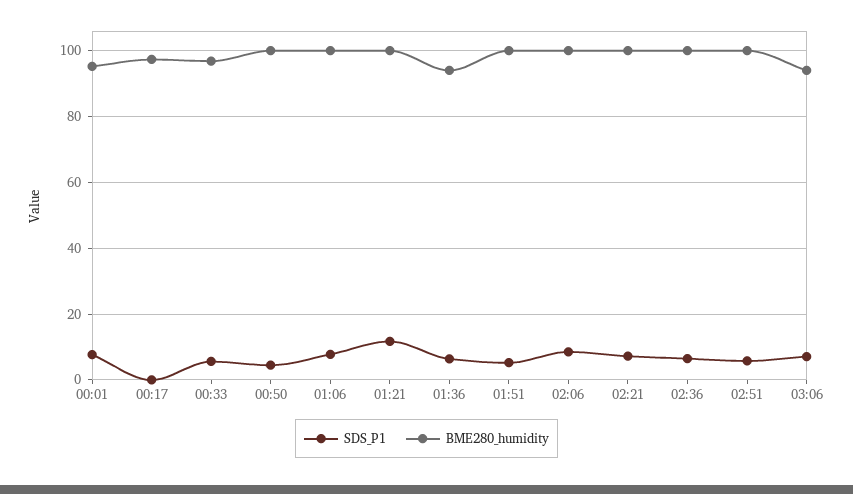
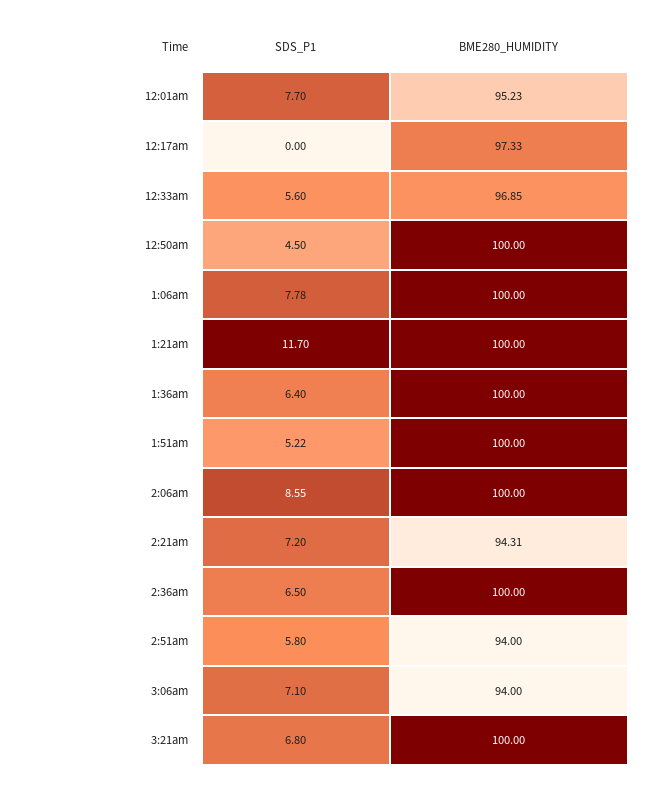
BME280_humidity, 01:36: 94 -> 100
BME280_humidity, 02:21: 100 -> 94.31
BME280_humidity, 02:51: 100 -> 94
SDS_P1, 3:21am: none -> 6.8
BME280_humidity, 3:21am: none -> 100

